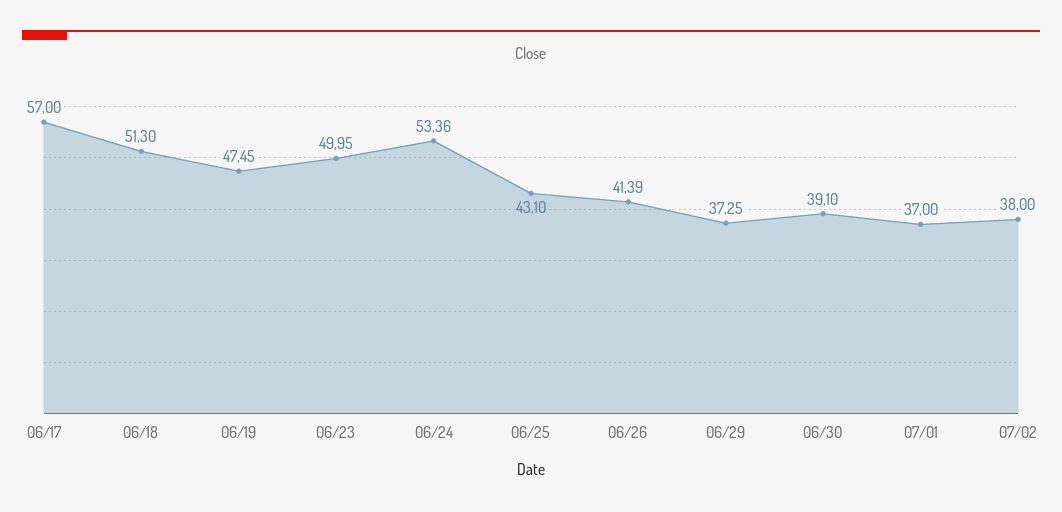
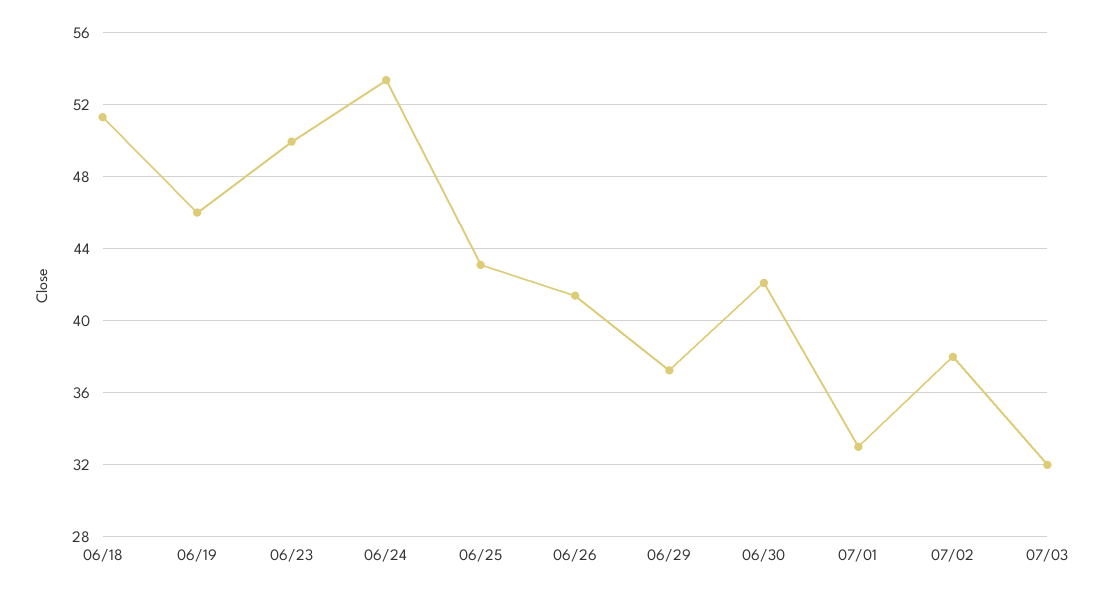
06/17: 57 -> none
06/19: 47.45 -> 46
06/30: 39.1 -> 42
07/01: 37 -> 33
07/03: none -> 32

